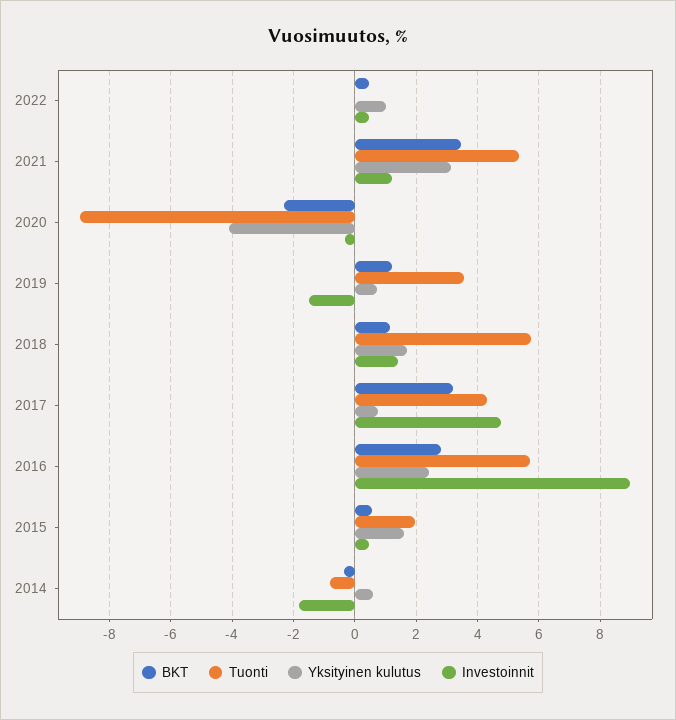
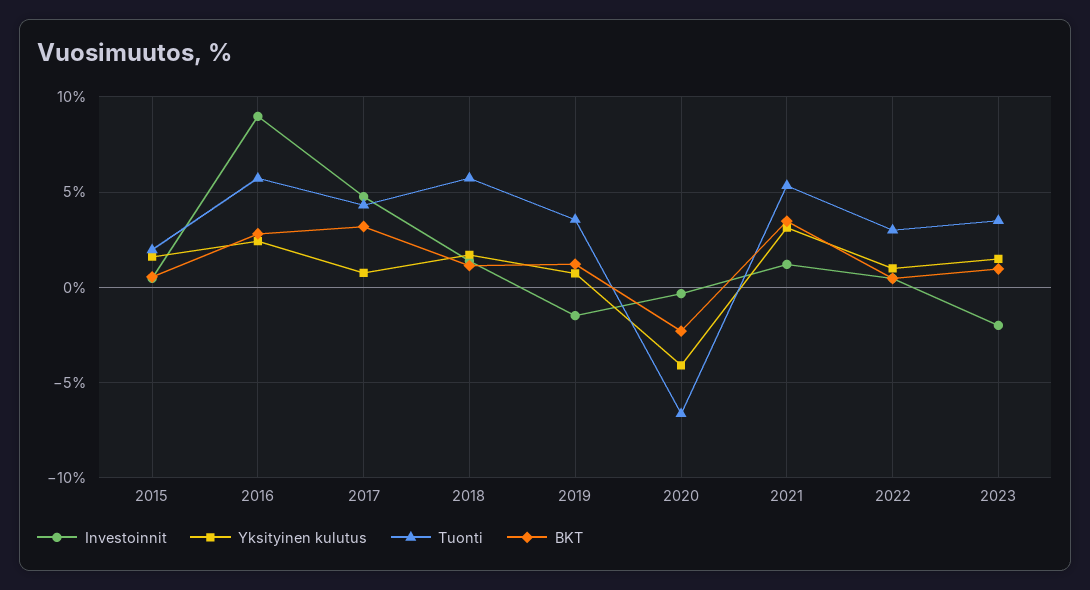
Tuonti, 2022: 0 -> 3
Tuonti, 2020: -9 -> -6.5
BKT, 2014: -0.4 -> none
Tuonti, 2014: -0.8 -> none
Yksityinen kulutus, 2014: 0.6 -> none
Investoinnit, 2014: -1.8 -> none
Investoinnit, 2023: none -> -2
Yksityinen kulutus, 2023: none -> 1.5
Tuonti, 2023: none -> 3.5
BKT, 2023: none -> 1

